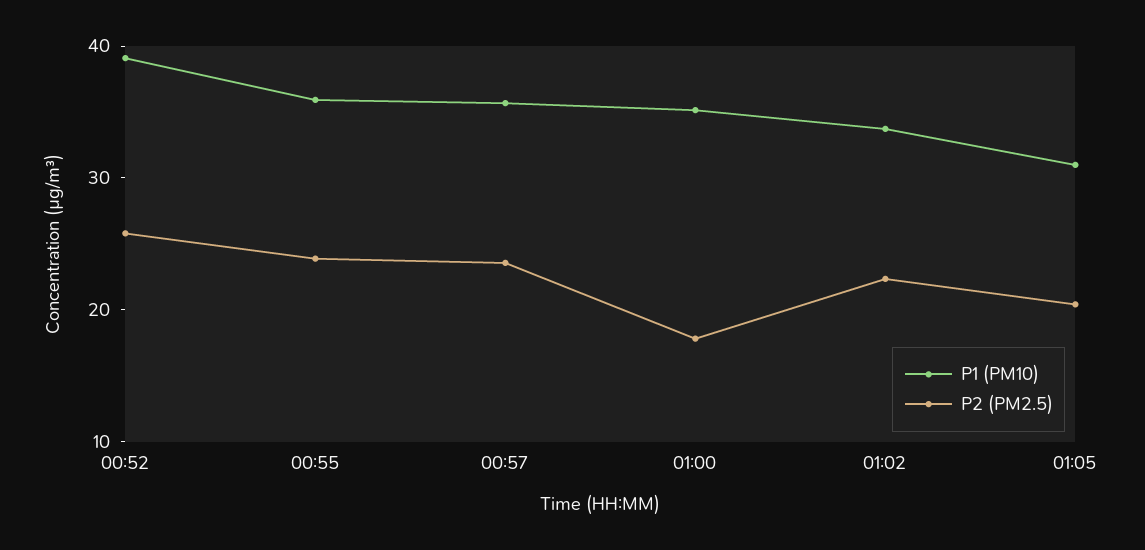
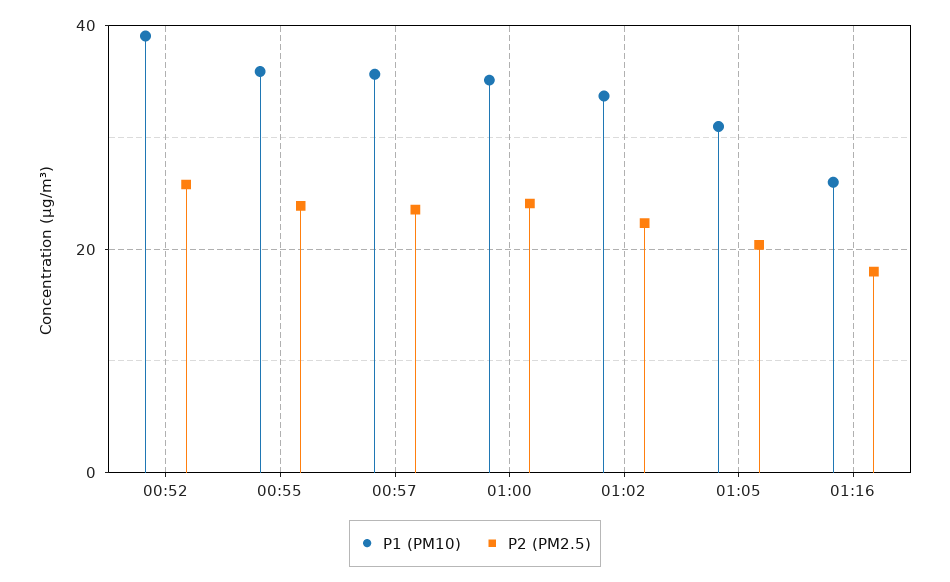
P2 (PM2.5), 01:00: 18 -> 24
P1 (PM10), 01:16: none -> 26
P2 (PM2.5), 01:16: none -> 18

